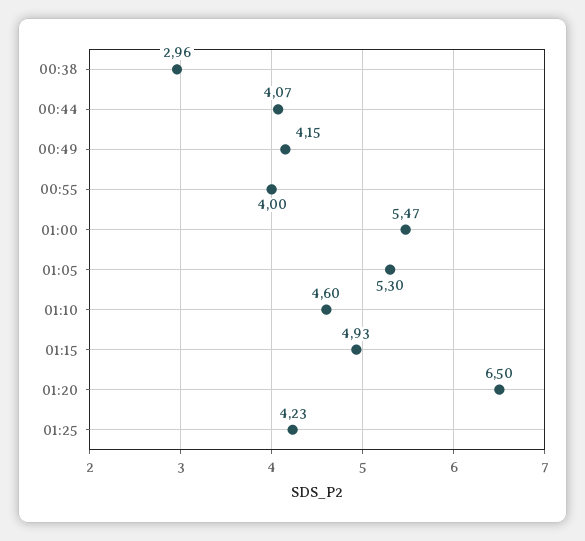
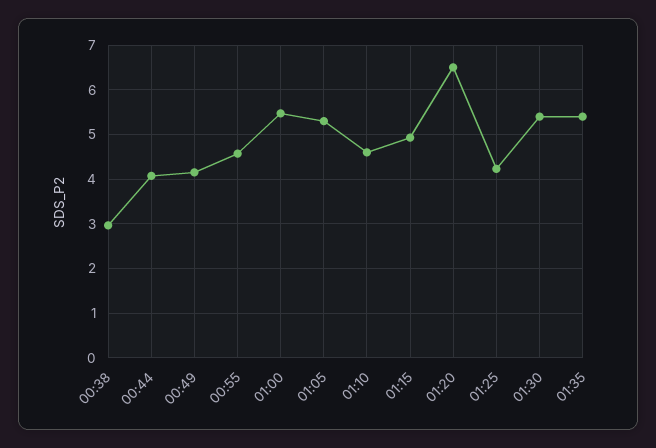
00:55: 4 -> 4.6
01:30: none -> 5.4
01:35: none -> 5.4

